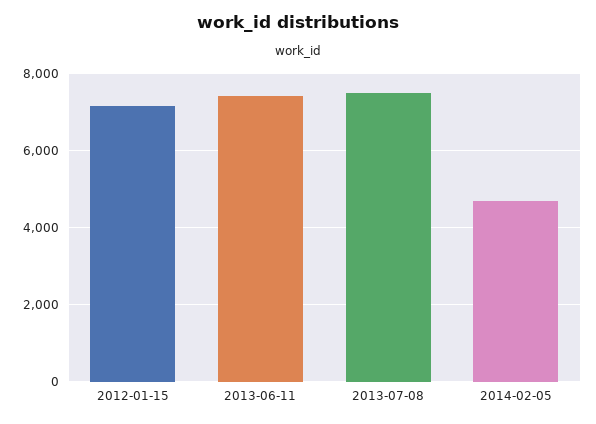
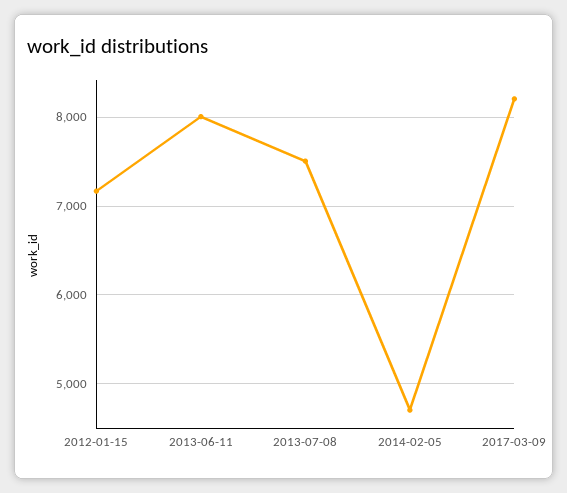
2013-06-11: 7400 -> 8000
2017-03-09: none -> 8200

